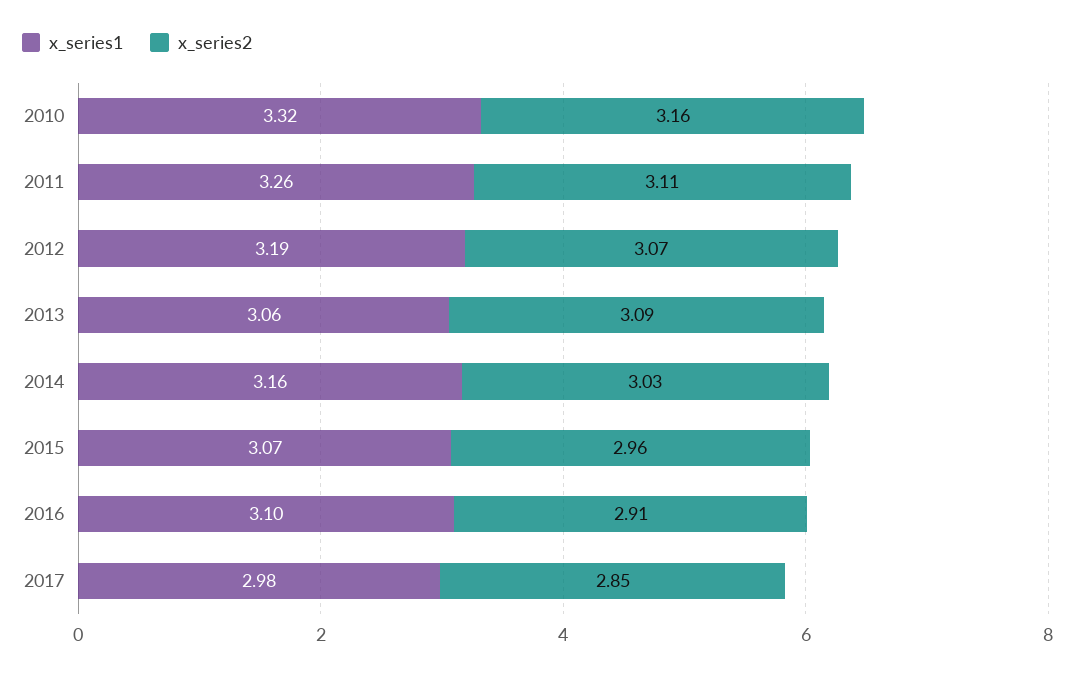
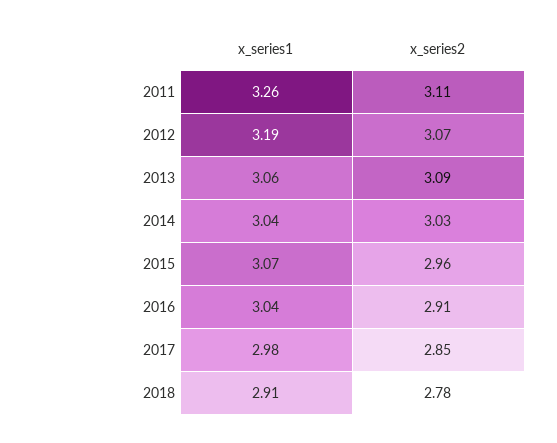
x_series1, 2010: 3.32 -> none
x_series2, 2010: 3.16 -> none
x_series1, 2014: 3.16 -> 3.04
x_series1, 2016: 3.1 -> 3.04
x_series1, 2018: none -> 2.91
x_series2, 2018: none -> 2.78

